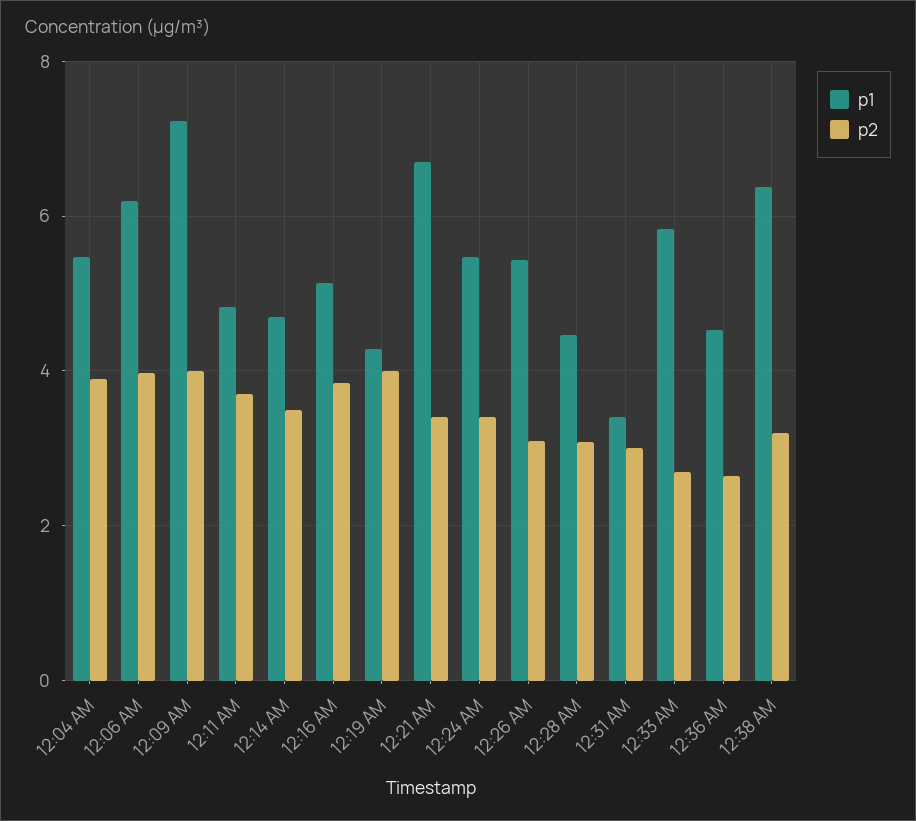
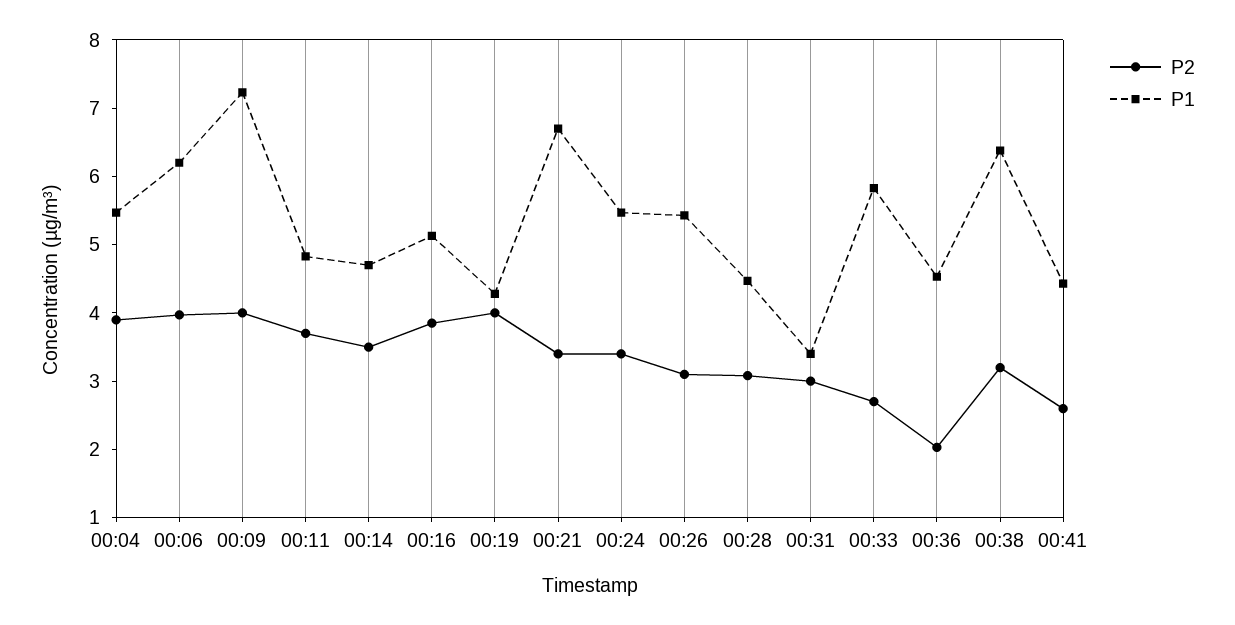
p2, 12:36 AM: 2.6 -> 2
p2, 00:41: none -> 2.6
p1, 00:41: none -> 4.4

